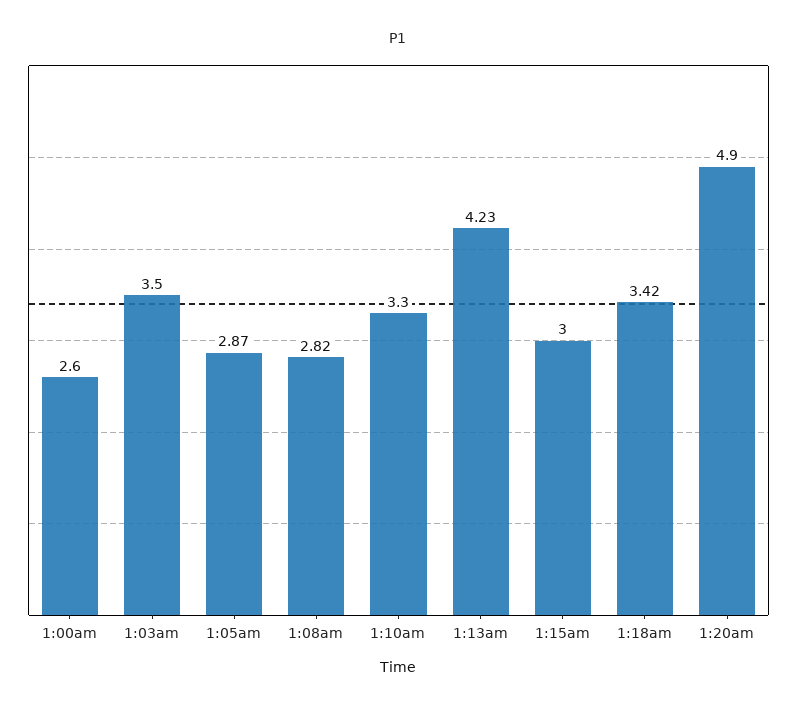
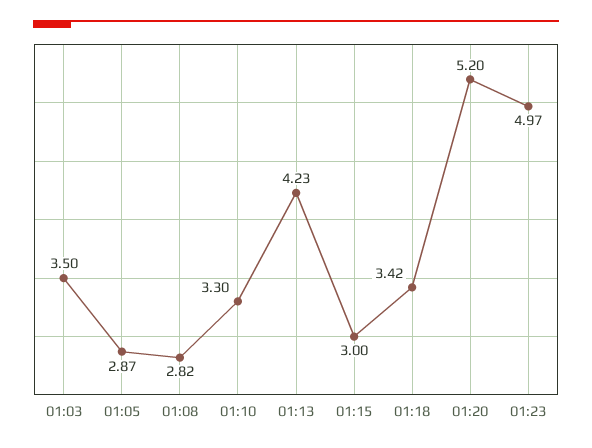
1:00am: 2.6 -> none
1:20am: 4.9 -> 5.2
01:23: none -> 4.97

